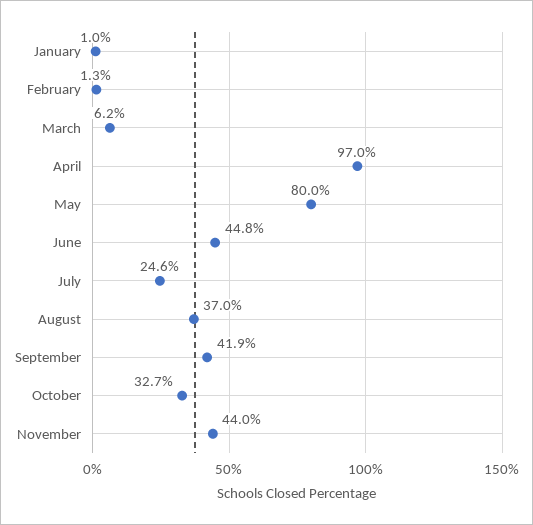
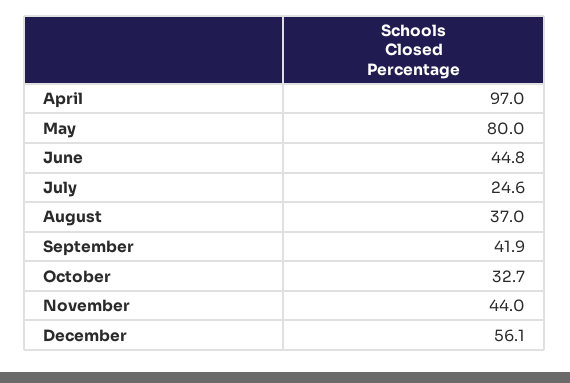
January: 1 -> none
February: 1.3 -> none
March: 6.2 -> none
December: none -> 56.1

